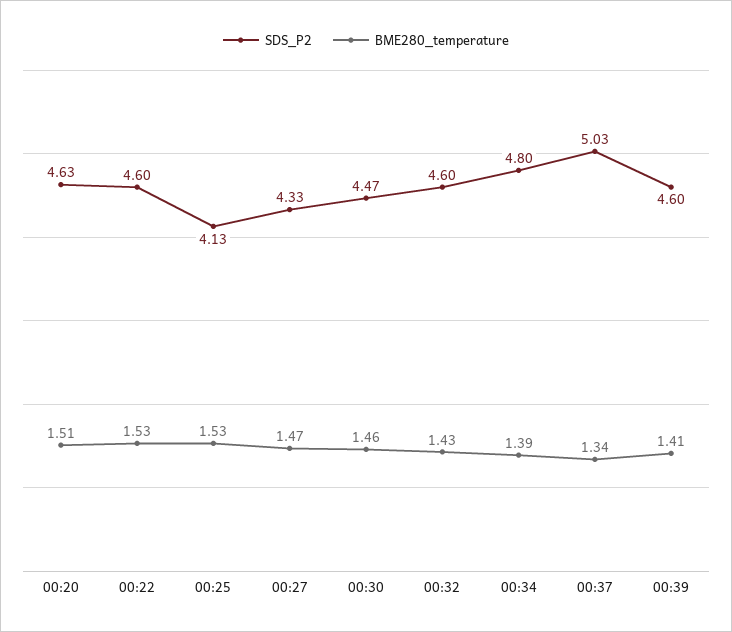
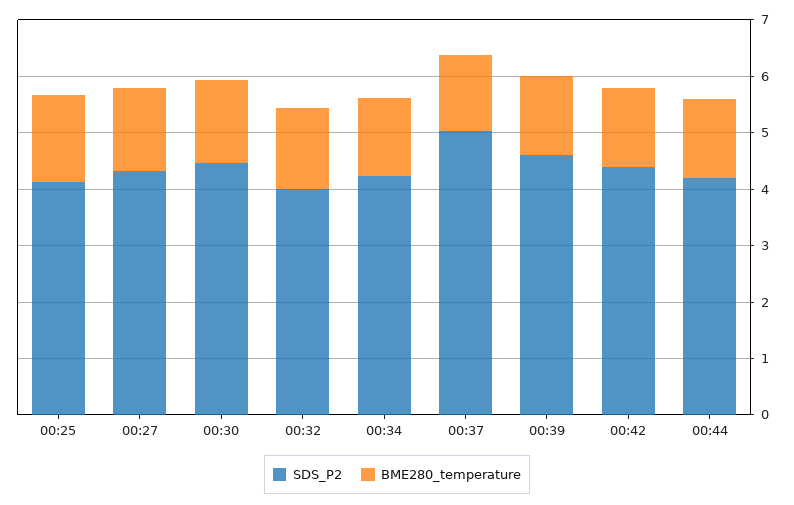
SDS_P2, 00:20: 4.63 -> none
BME280_temperature, 00:20: 1.51 -> none
SDS_P2, 00:22: 4.6 -> none
BME280_temperature, 00:22: 1.53 -> none
SDS_P2, 00:32: 4.6 -> 4
SDS_P2, 00:34: 4.8 -> 4.2
SDS_P2, 00:42: none -> 4.4
BME280_temperature, 00:42: none -> 1.4
SDS_P2, 00:44: none -> 4.2
BME280_temperature, 00:44: none -> 1.4

